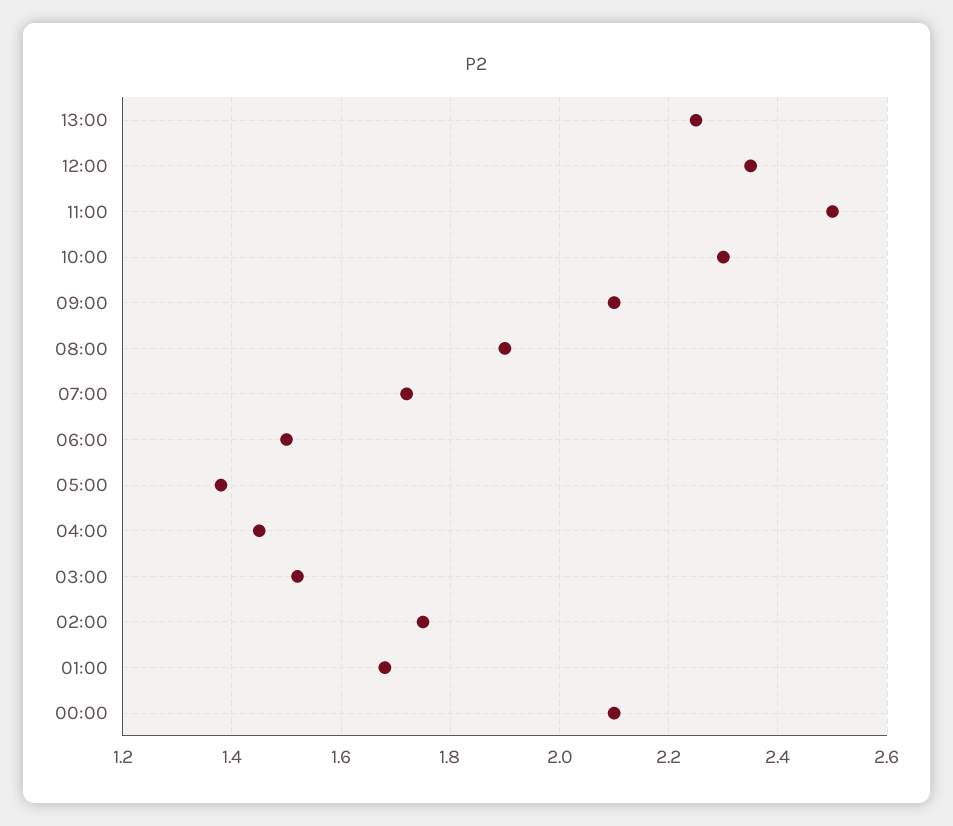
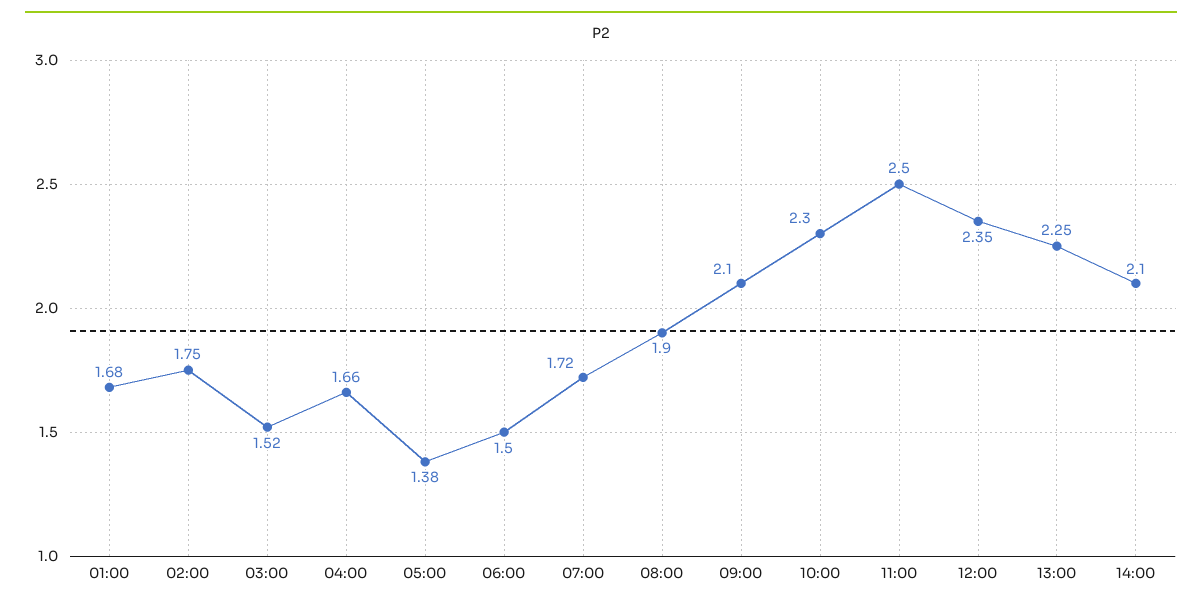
04:00: 1.45 -> 1.66
00:00: 2.1 -> none
14:00: none -> 2.1

